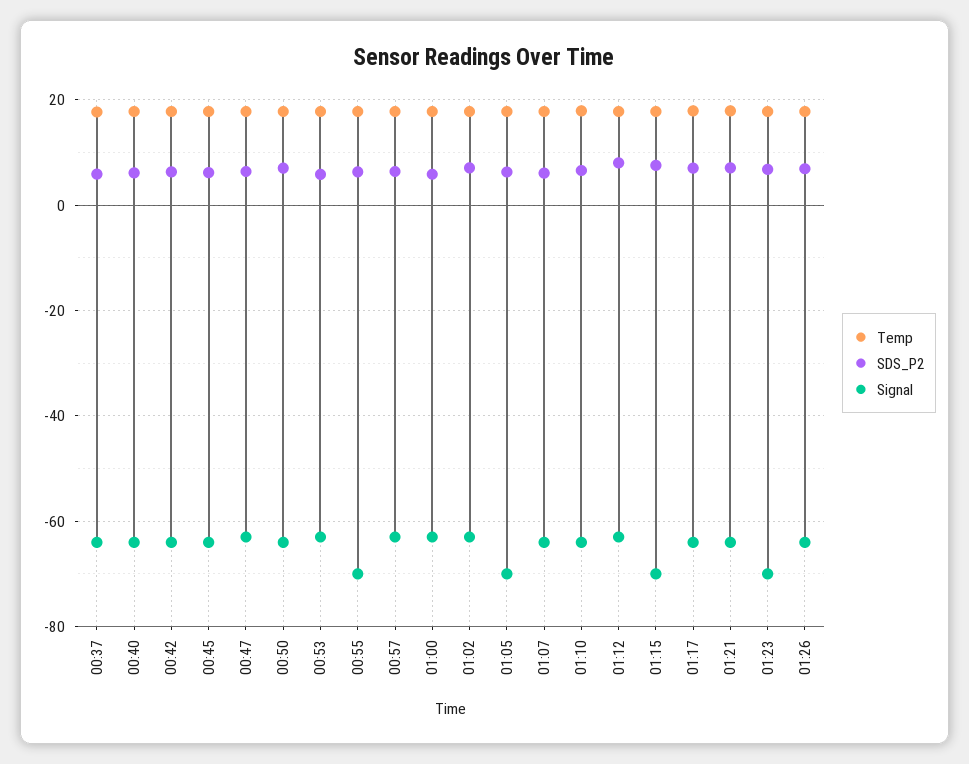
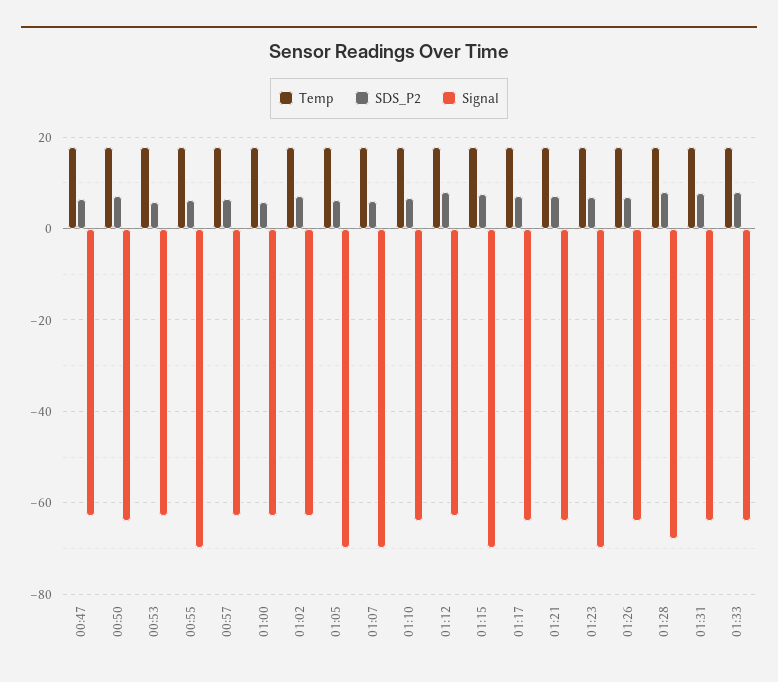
Temp, 00:37: 18 -> none
SDS_P2, 00:37: 6 -> none
Signal, 00:37: -64 -> none
Temp, 00:40: 18 -> none
SDS_P2, 00:40: 6 -> none
Signal, 00:40: -64 -> none
Temp, 00:42: 18 -> none
SDS_P2, 00:42: 6 -> none
Signal, 00:42: -64 -> none
Temp, 00:45: 18 -> none
SDS_P2, 00:45: 6 -> none
Signal, 00:45: -64 -> none
Signal, 01:07: -64 -> -70
Temp, 01:28: none -> 18
SDS_P2, 01:28: none -> 8
Signal, 01:28: none -> -68
Temp, 01:31: none -> 18
SDS_P2, 01:31: none -> 8
Signal, 01:31: none -> -64
Temp, 01:33: none -> 18
SDS_P2, 01:33: none -> 8
Signal, 01:33: none -> -64

